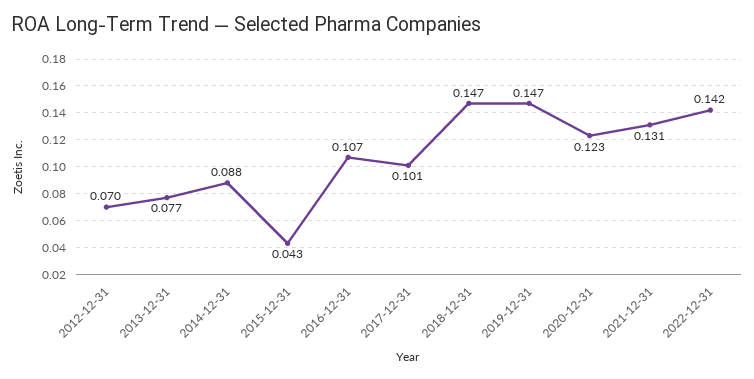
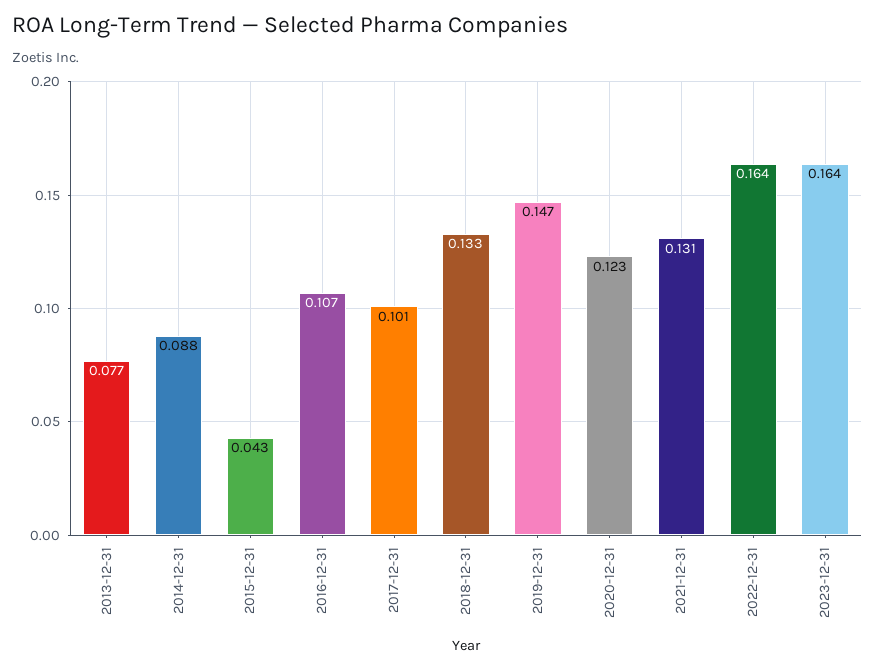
2012-12-31: 0.07 -> none
2018-12-31: 0.147 -> 0.133
2022-12-31: 0.142 -> 0.164
2023-12-31: none -> 0.164

